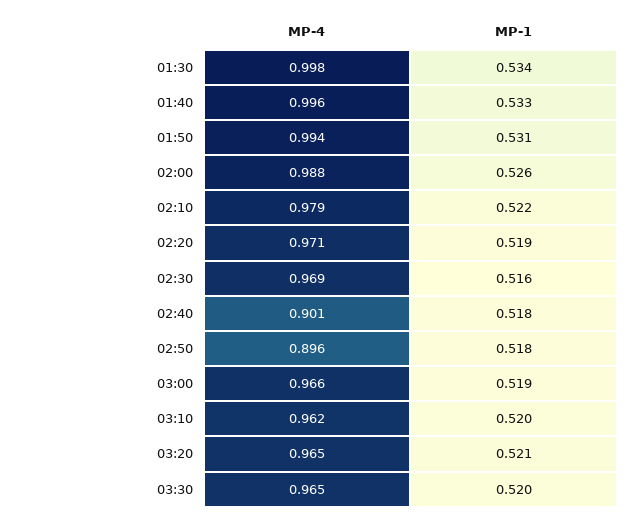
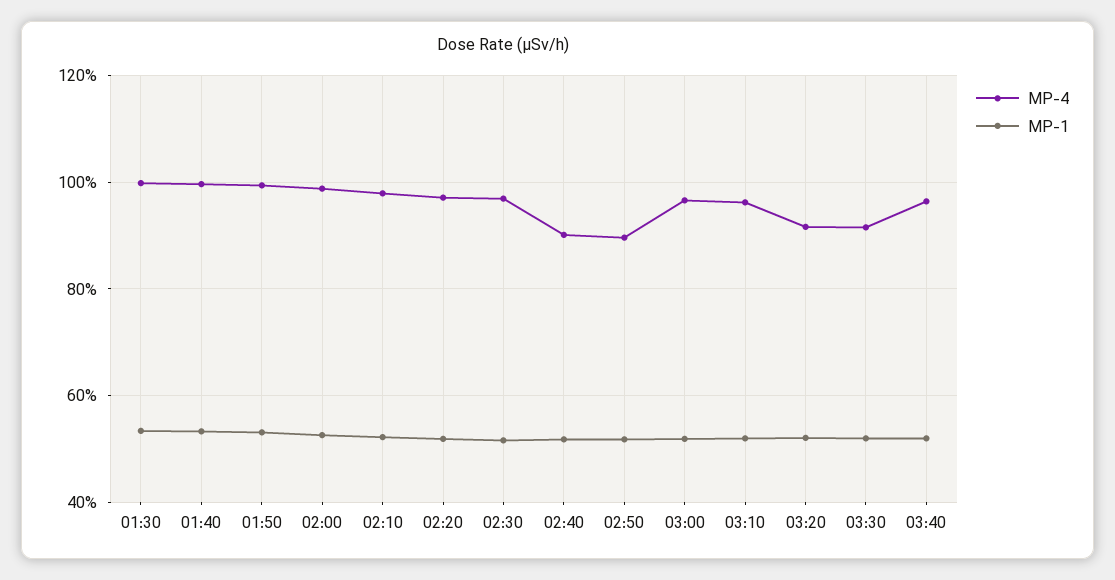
MP-4, 03:20: 0.965 -> 0.92
MP-4, 03:30: 0.965 -> 0.92
MP-4, 03:40: none -> 0.96
MP-1, 03:40: none -> 0.52

